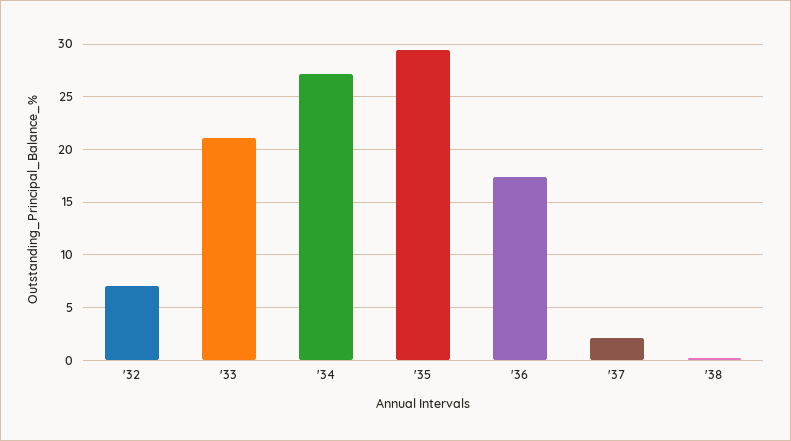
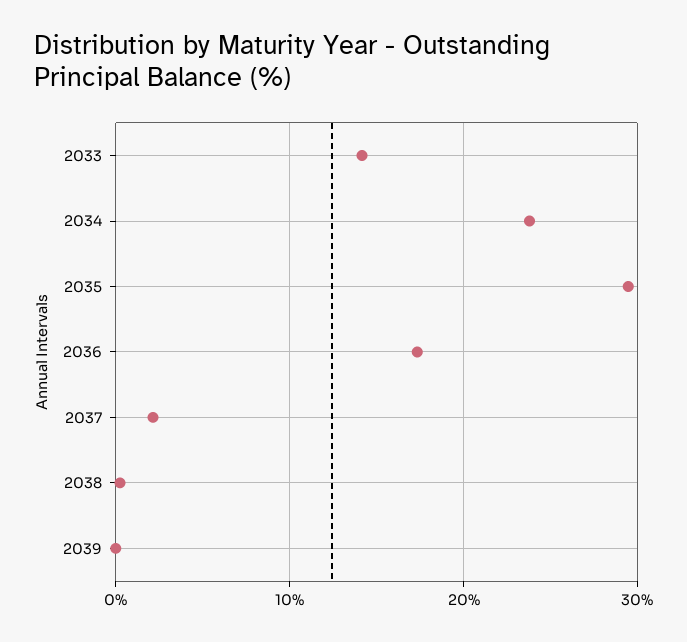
'32: 7 -> none
'33: 21 -> 14
'34: 27 -> 24
2039: none -> 0

